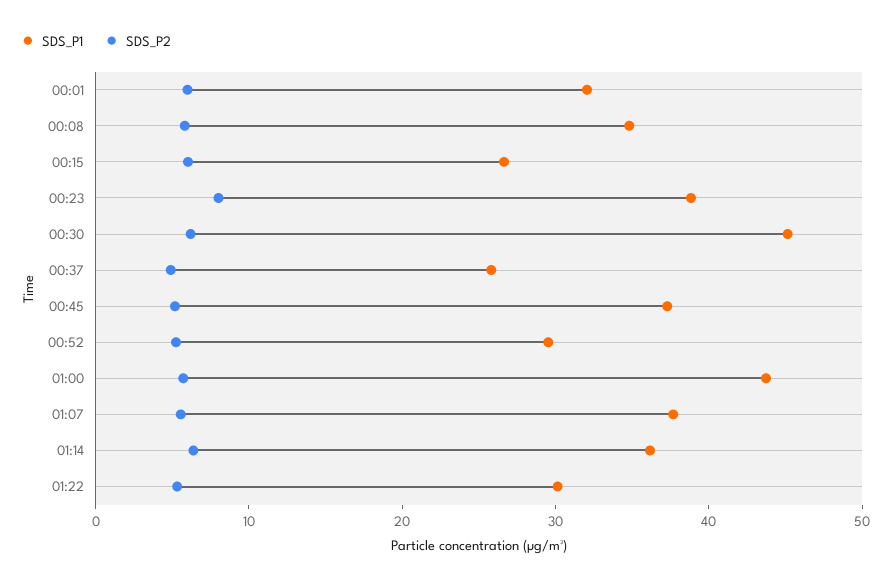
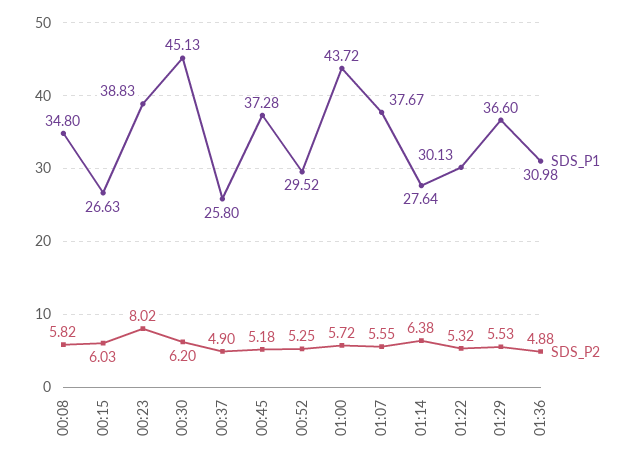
SDS_P1, 00:01: 32 -> none
SDS_P2, 00:01: 6 -> none
SDS_P1, 01:14: 36 -> 27.64
SDS_P1, 01:29: none -> 36.6
SDS_P2, 01:29: none -> 5.53
SDS_P1, 01:36: none -> 30.98
SDS_P2, 01:36: none -> 4.88

